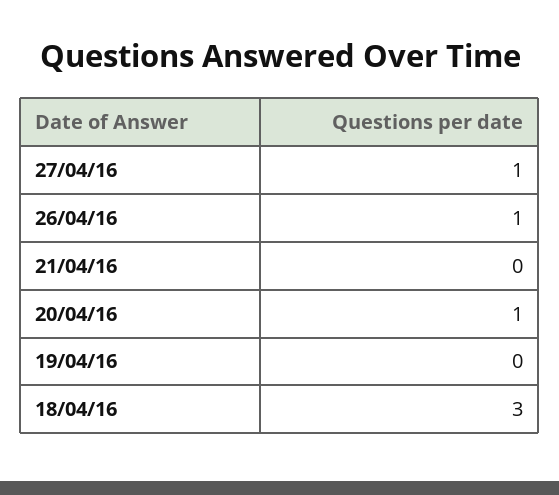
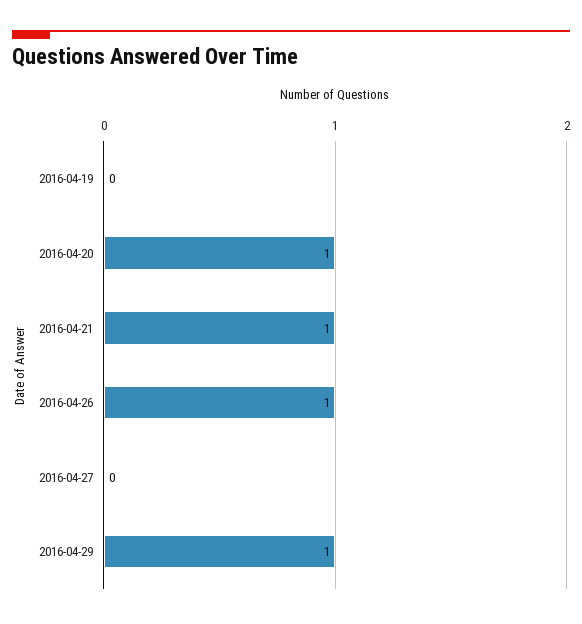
27/04/16: 1 -> 0
21/04/16: 0 -> 1
18/04/16: 3 -> none
2016-04-29: none -> 1

